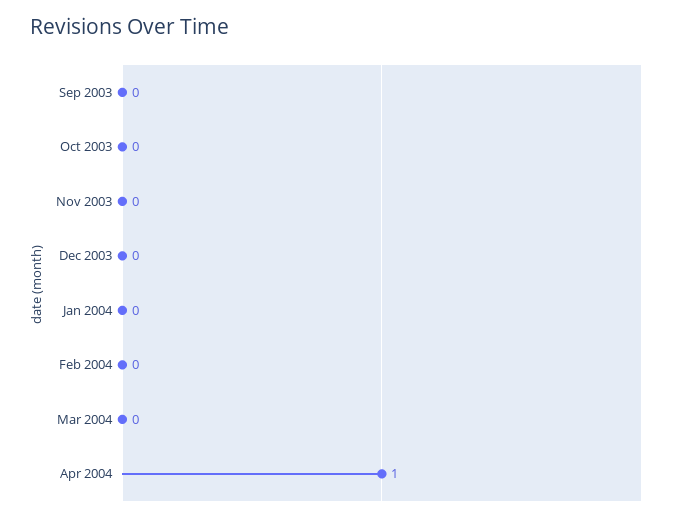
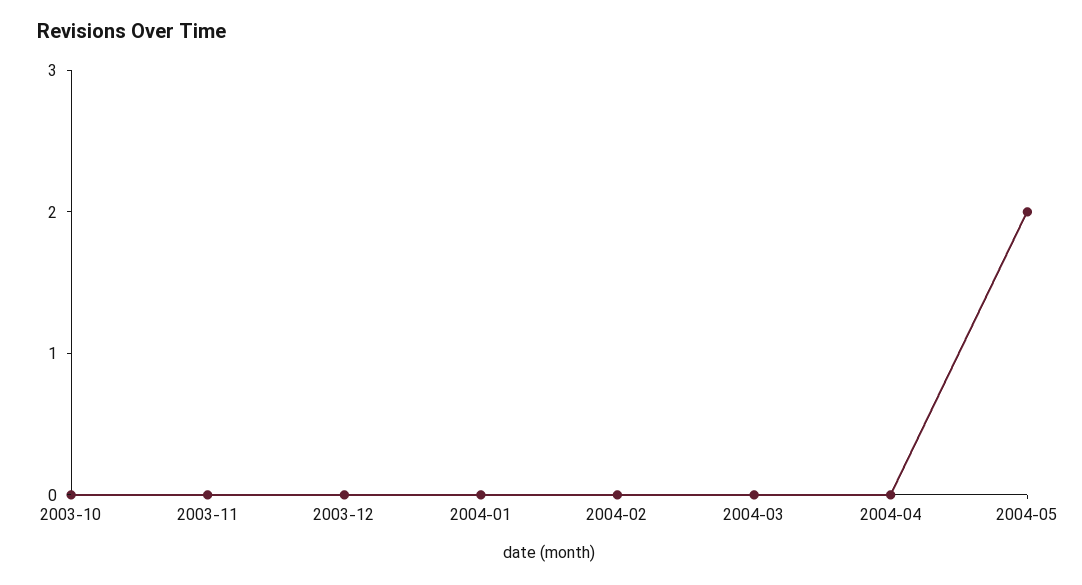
Sep 2003: 0 -> none
Apr 2004: 1 -> 0
2004-05: none -> 2

